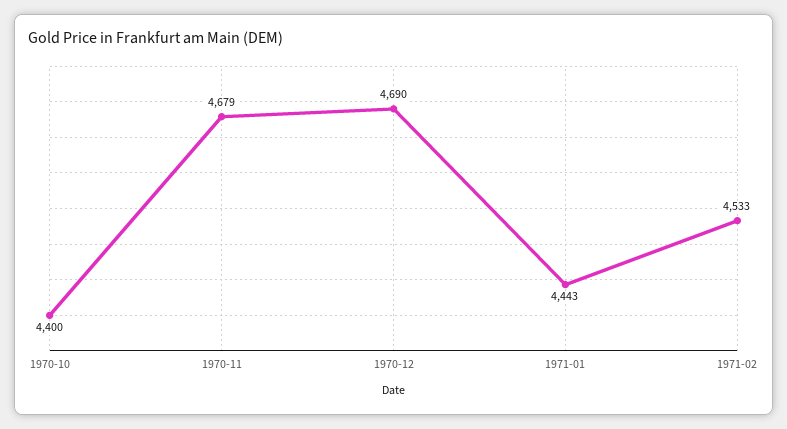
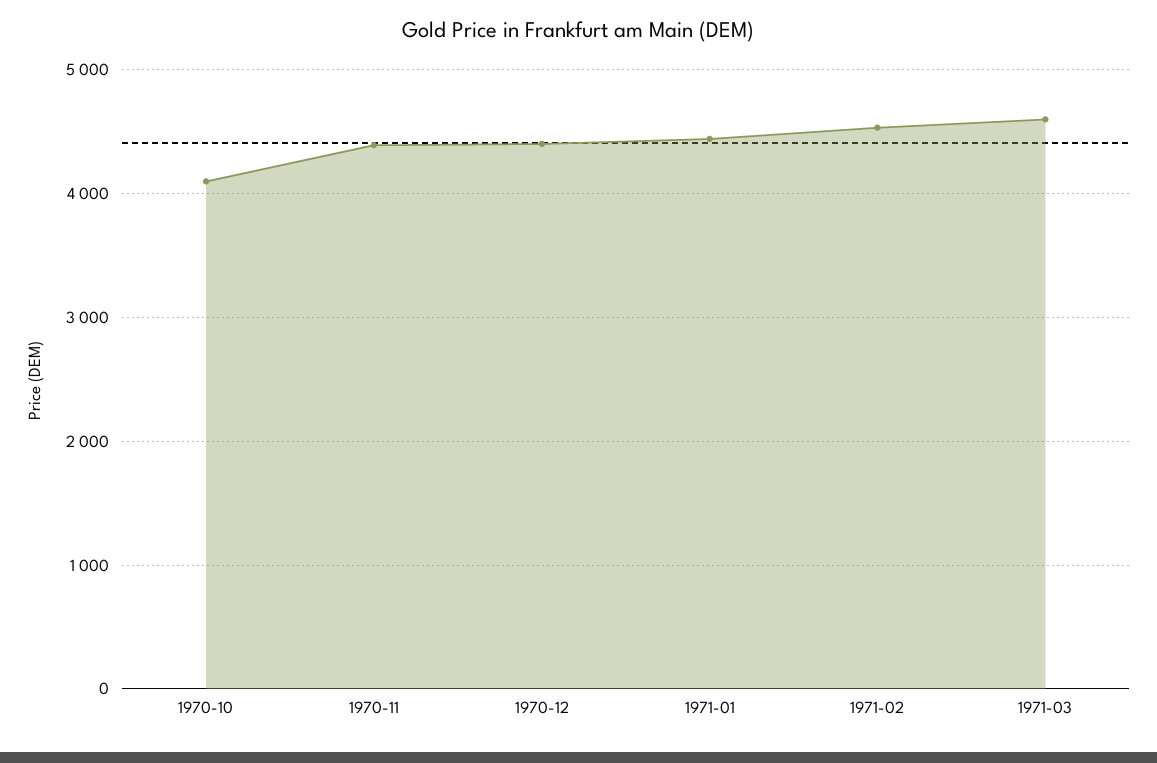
1970-10: 4400 -> 4100
1970-11: 4679 -> 4400
1970-12: 4690 -> 4400
1971-03: none -> 4600

